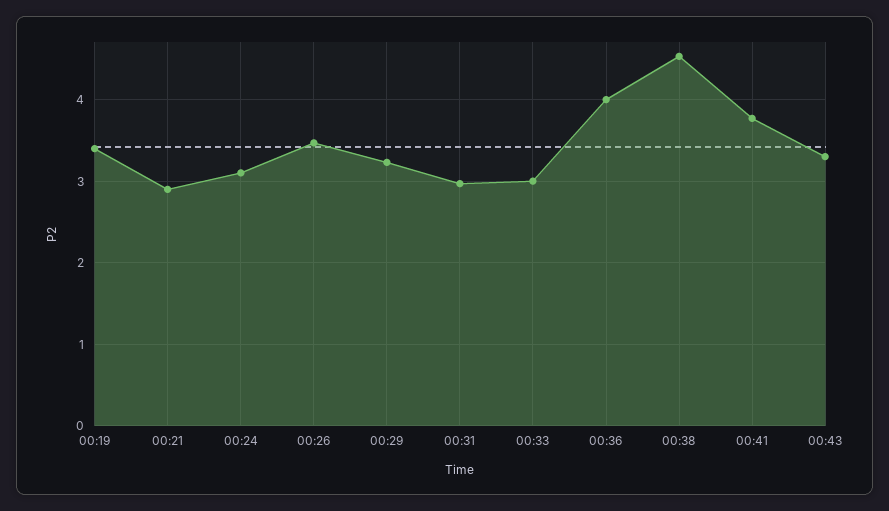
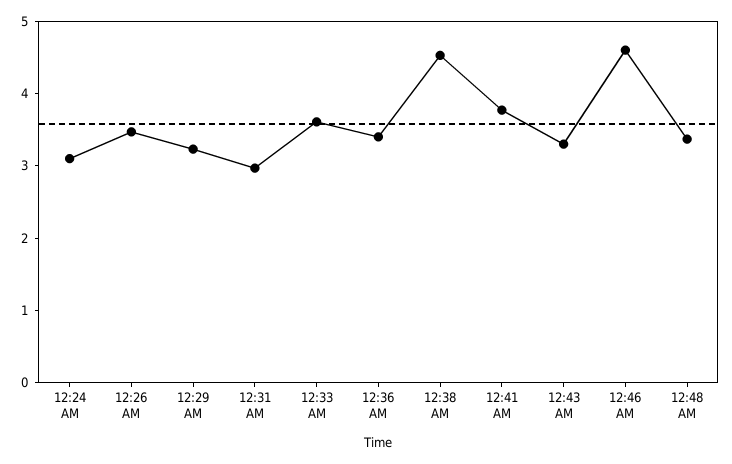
00:19: 3.4 -> none
00:21: 2.9 -> none
00:33: 3 -> 3.6
00:36: 4 -> 3.4
12:46 AM: none -> 4.6
12:48 AM: none -> 3.4

